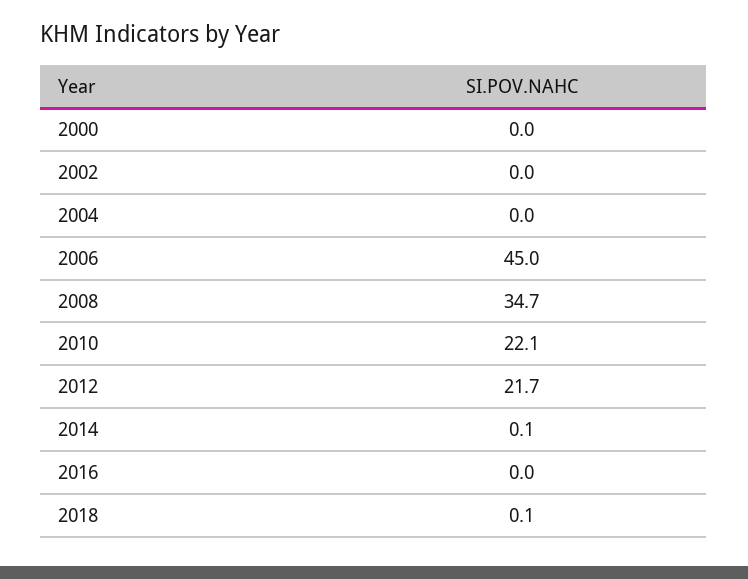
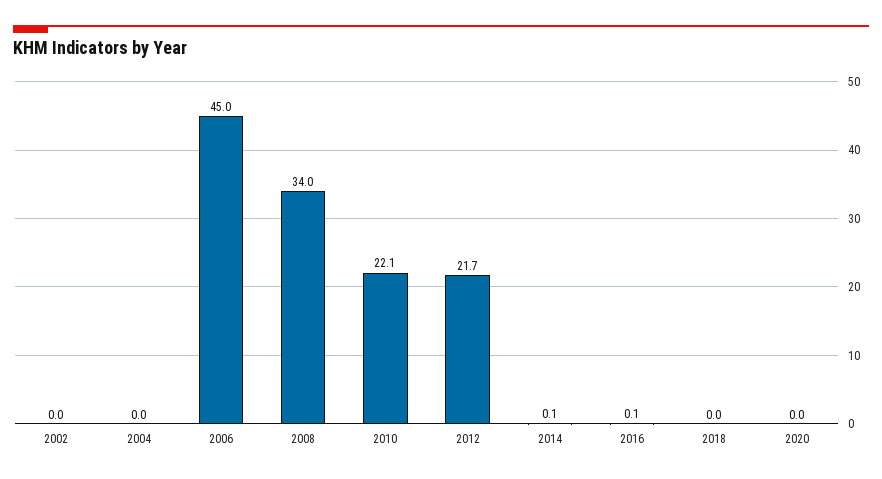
2000: 0 -> none
2008: 34.7 -> 34
2016: 0 -> 0.1
2018: 0.1 -> 0
2020: none -> 0

